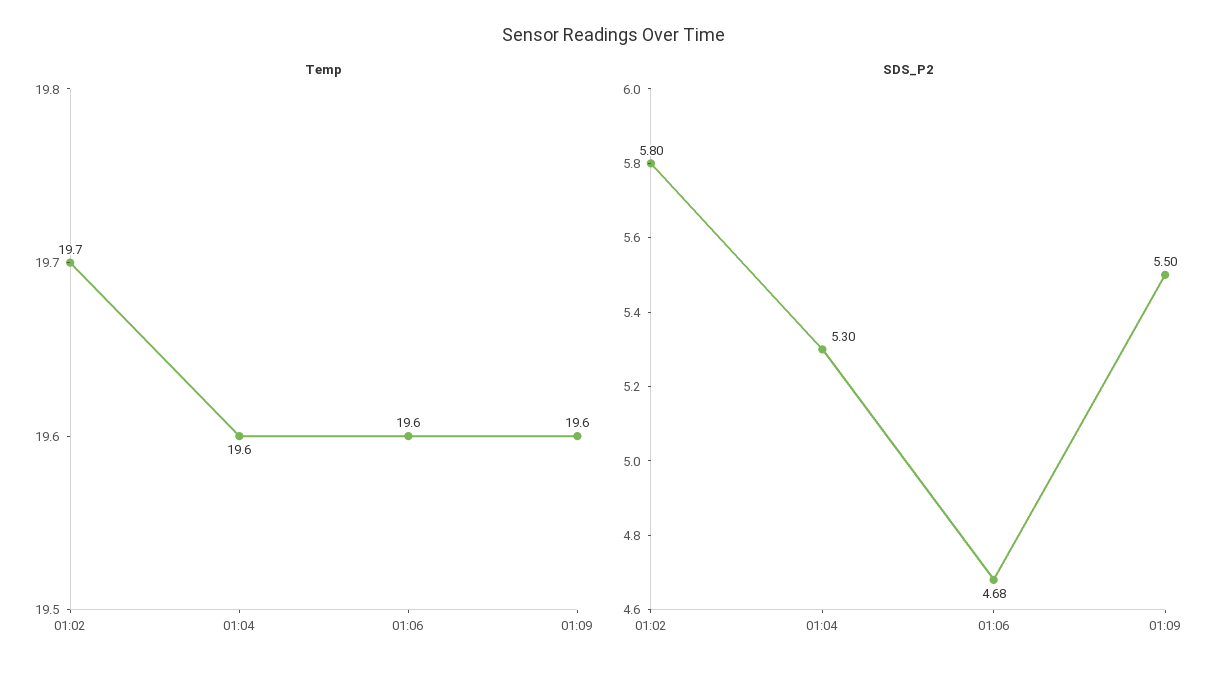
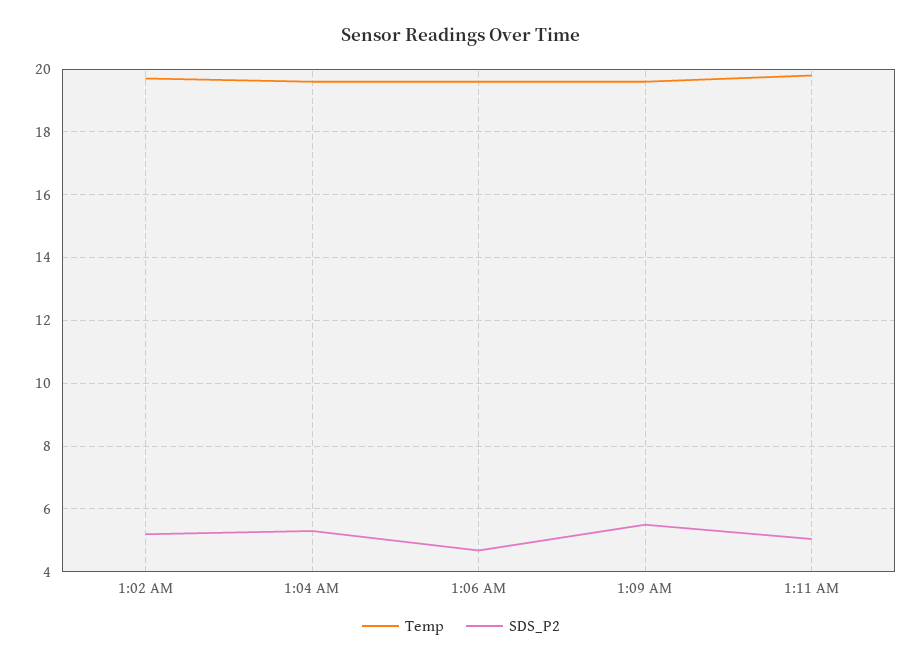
SDS_P2, 01:02: 5.8 -> 5.2
Temp, 1:11 AM: none -> 19.8
SDS_P2, 1:11 AM: none -> 5

